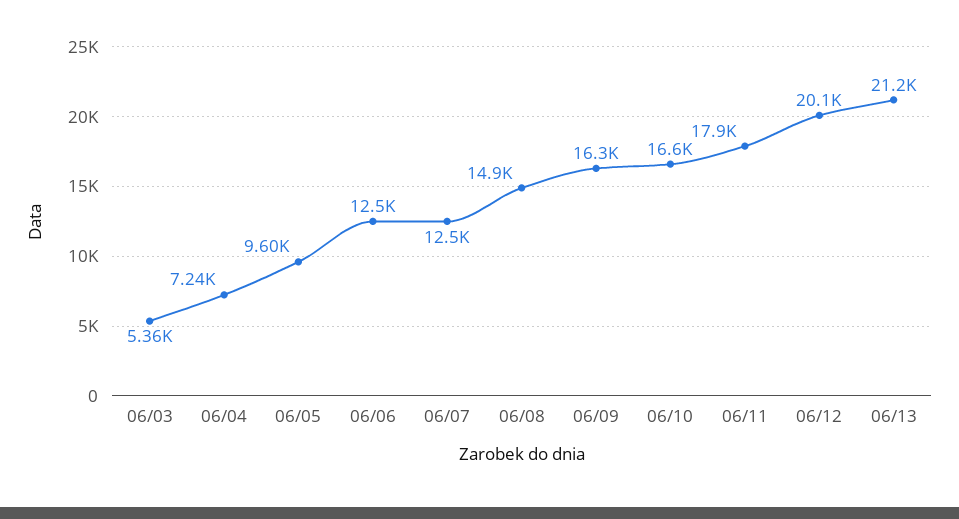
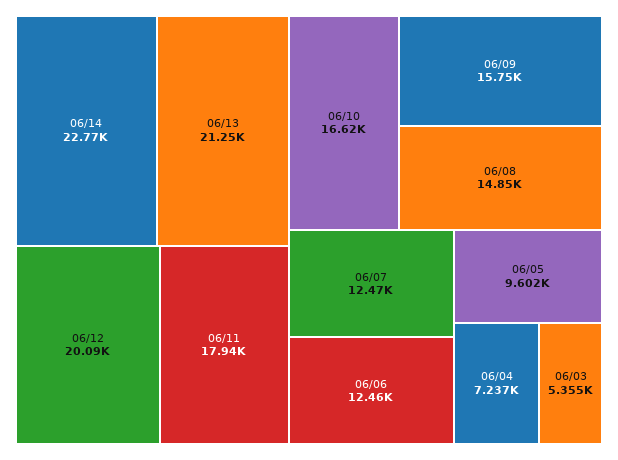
06/09: 16300 -> 15750
06/14: none -> 22770

